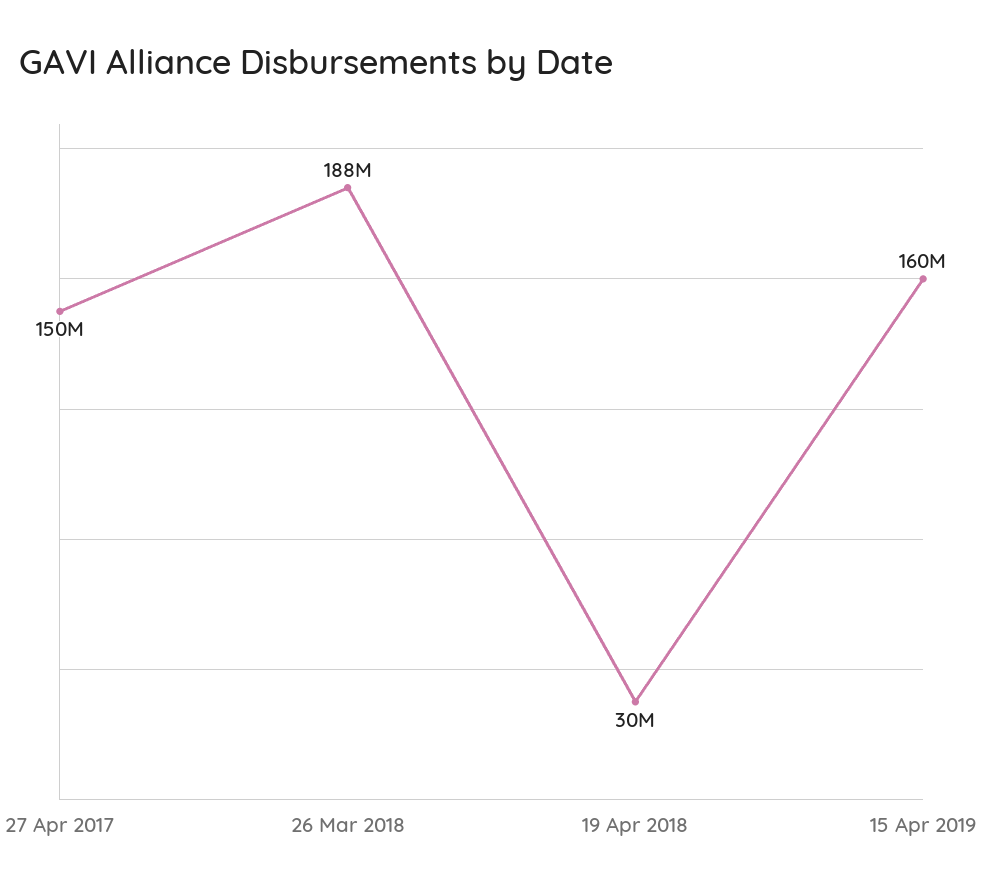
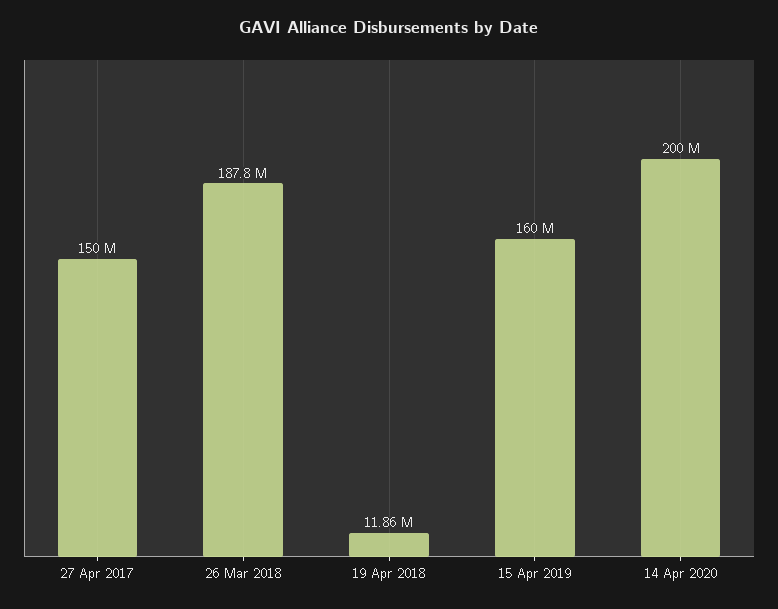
19 Apr 2018: 30000000 -> 11860000
14 Apr 2020: none -> 200000000

